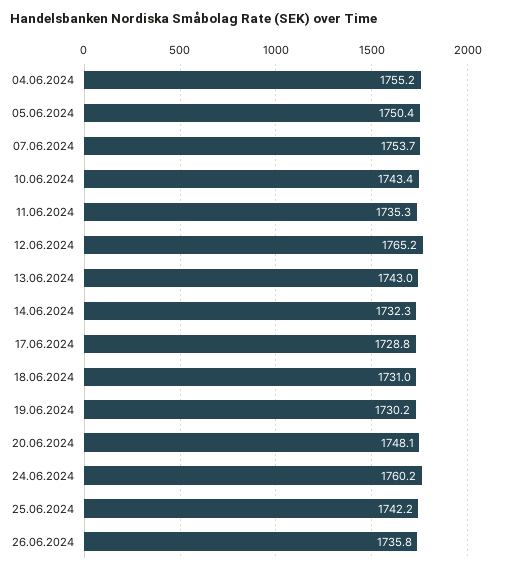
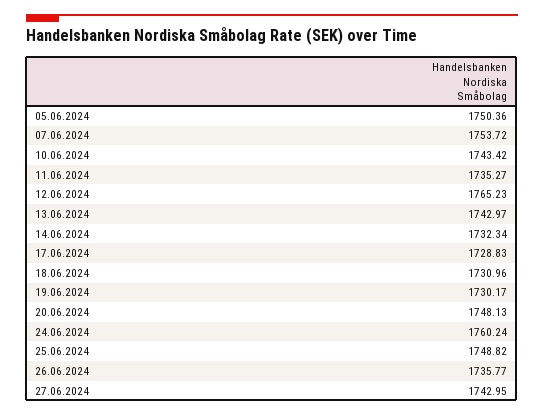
04.06.2024: 1755.2 -> none
25.06.2024: 1742.2 -> 1748.82
27.06.2024: none -> 1742.95

